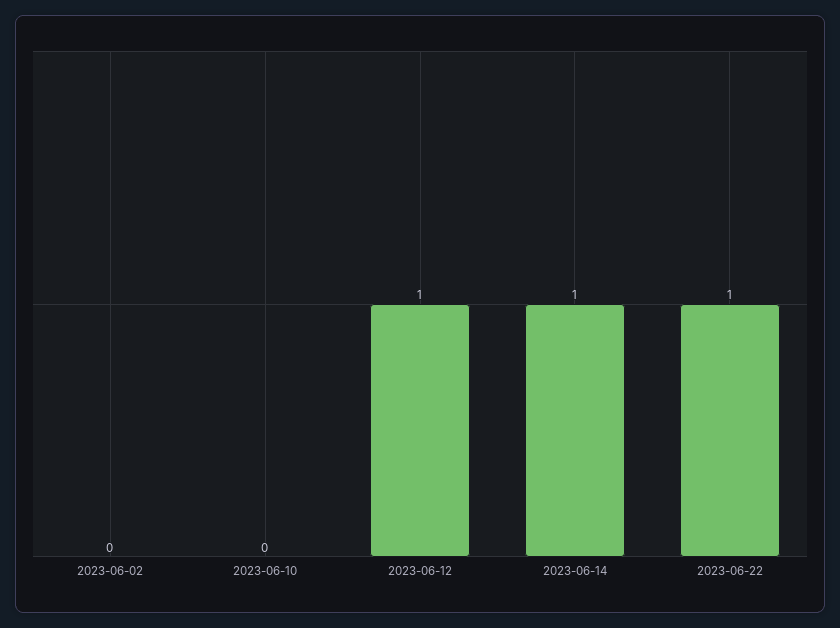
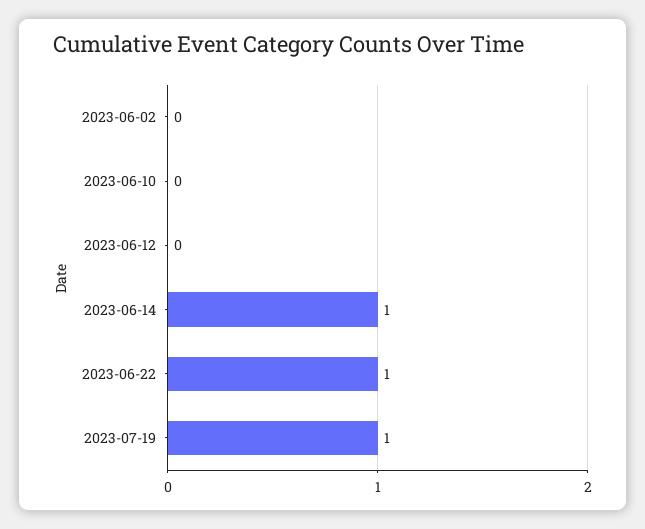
2023-06-12: 1 -> 0
2023-07-19: none -> 1

